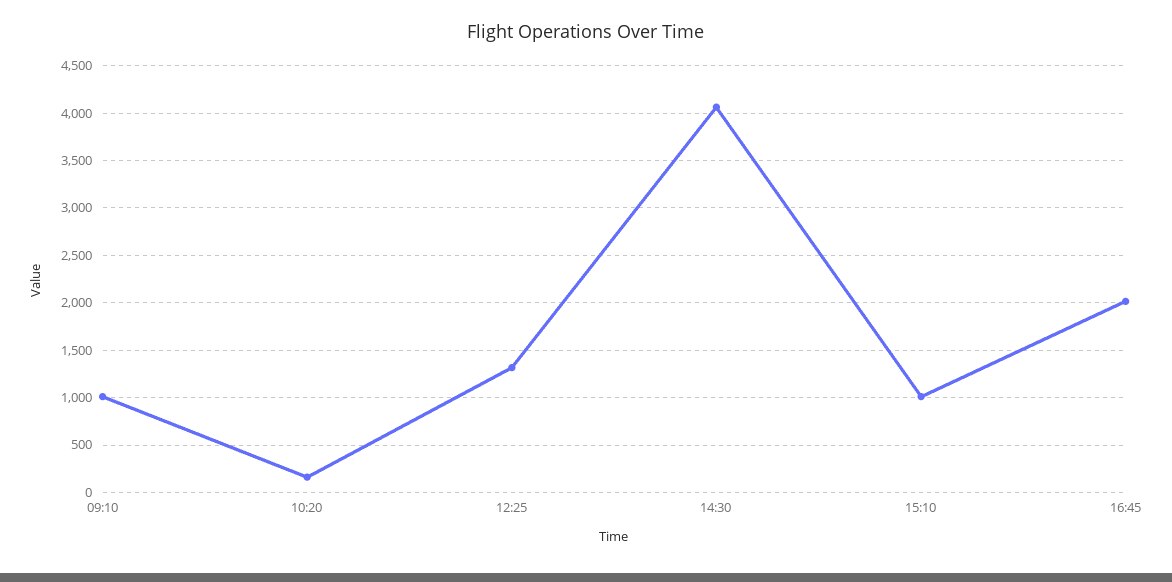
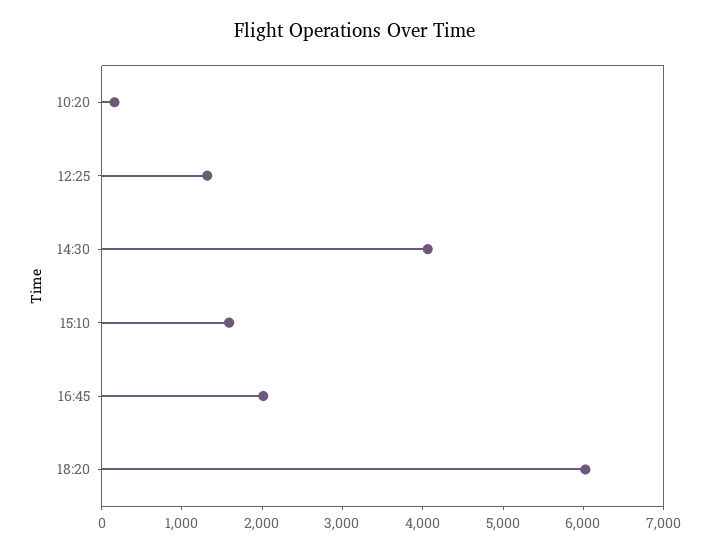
09:10: 1000 -> none
15:10: 1000 -> 1600
18:20: none -> 6000

